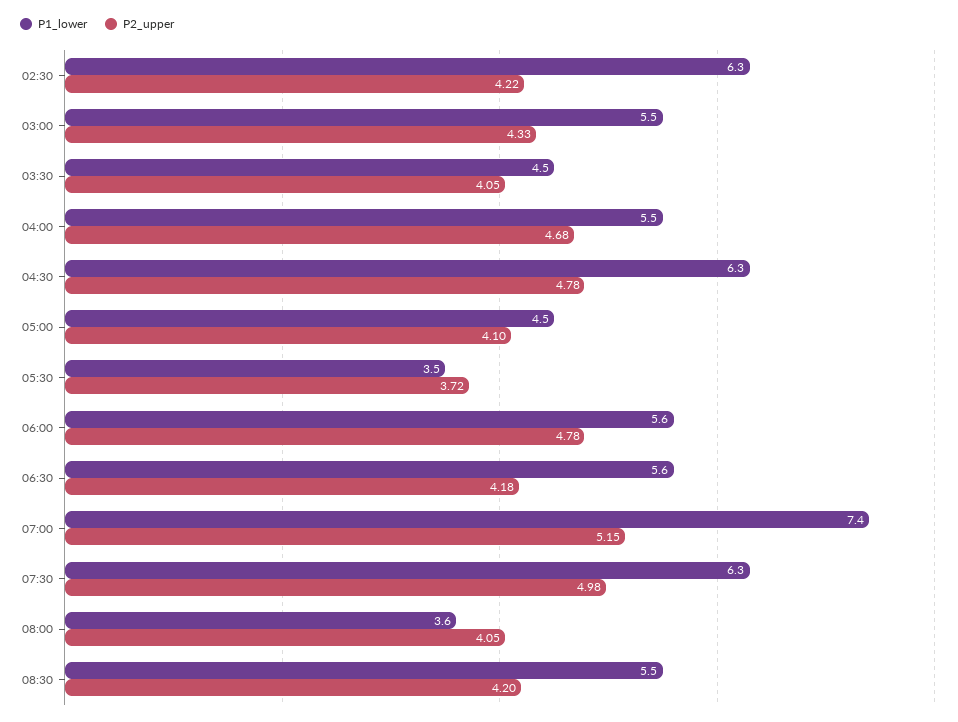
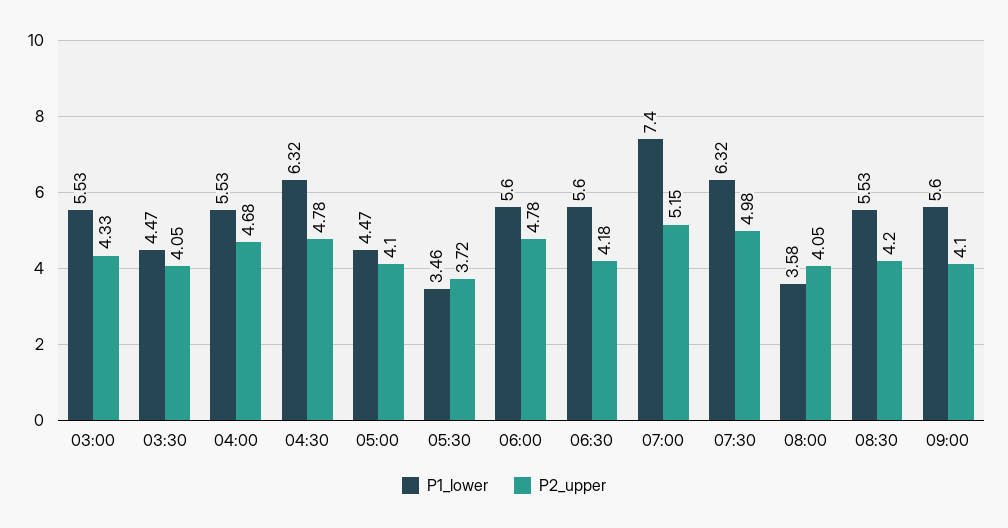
P1_lower, 02:30: 6.3 -> none
P2_upper, 02:30: 4.22 -> none
P1_lower, 09:00: none -> 5.6
P2_upper, 09:00: none -> 4.1

